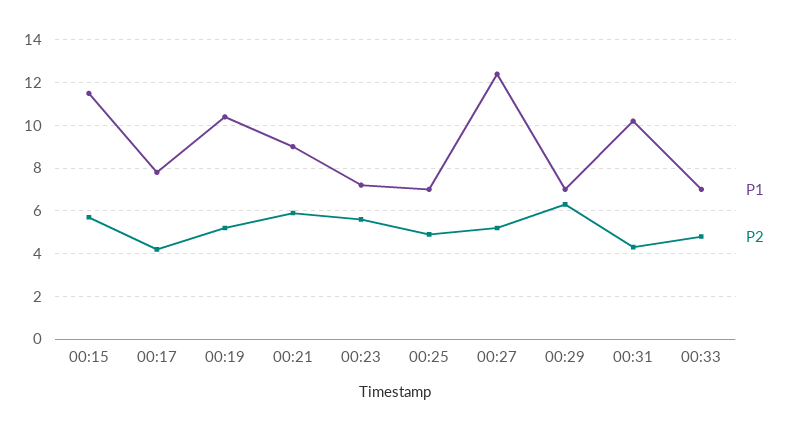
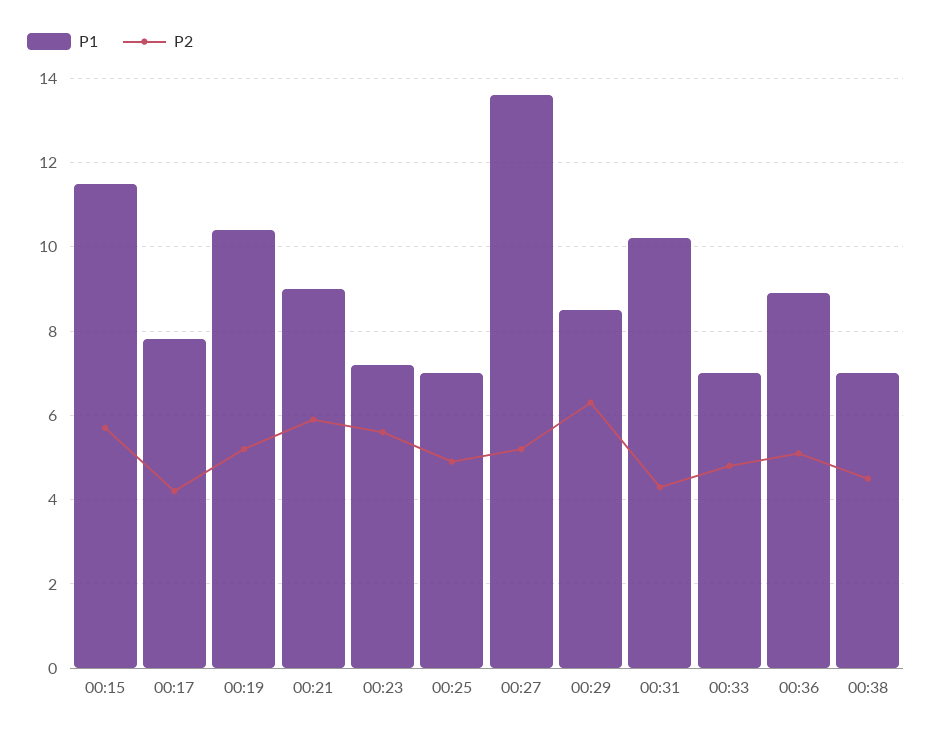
P1, 00:27: 12.5 -> 13.5
P1, 00:29: 7 -> 8.5
P1, 00:36: none -> 9
P2, 00:36: none -> 5
P1, 00:38: none -> 7
P2, 00:38: none -> 4.5

